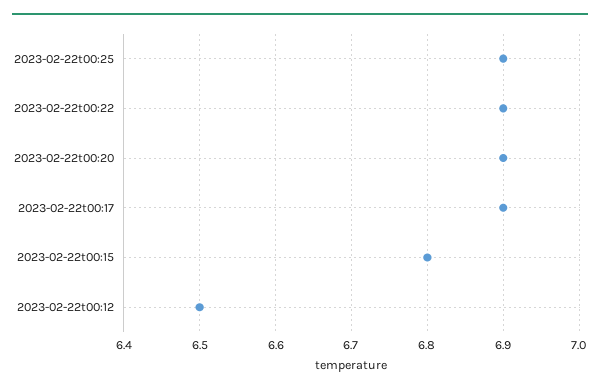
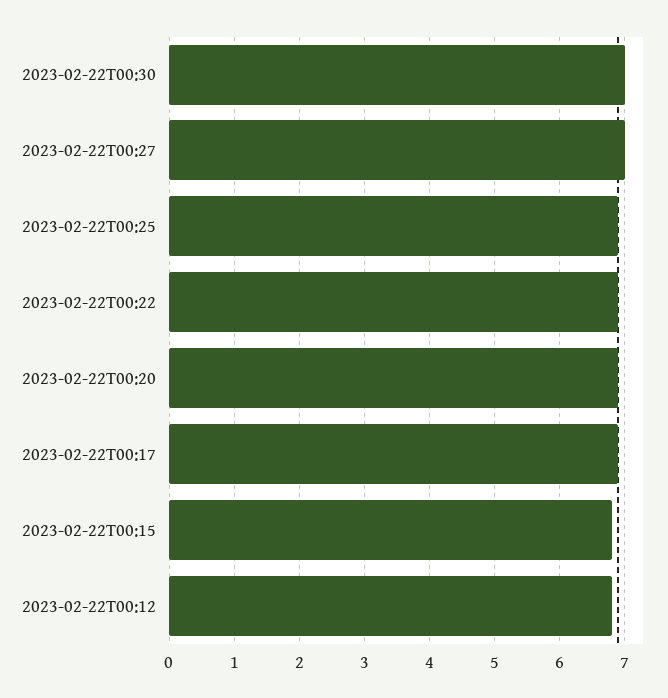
2023-02-22t00:12: 6.5 -> 6.8
2023-02-22T00:30: none -> 7
2023-02-22T00:27: none -> 7

